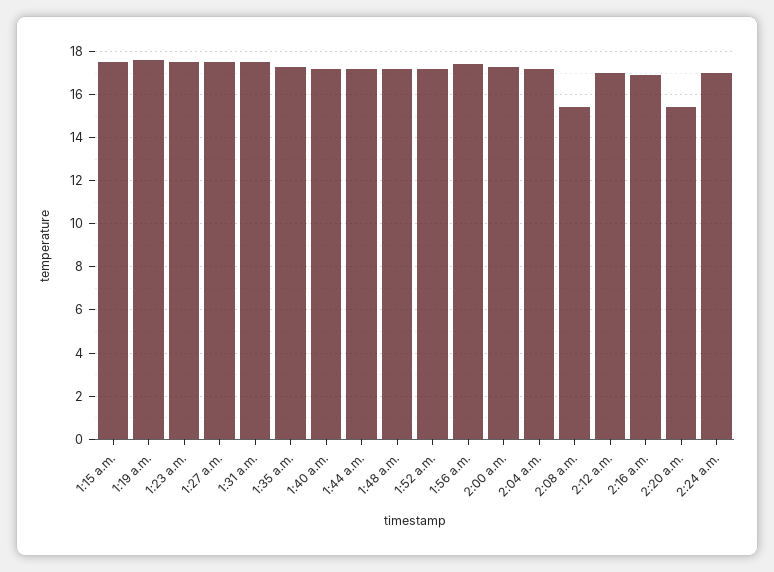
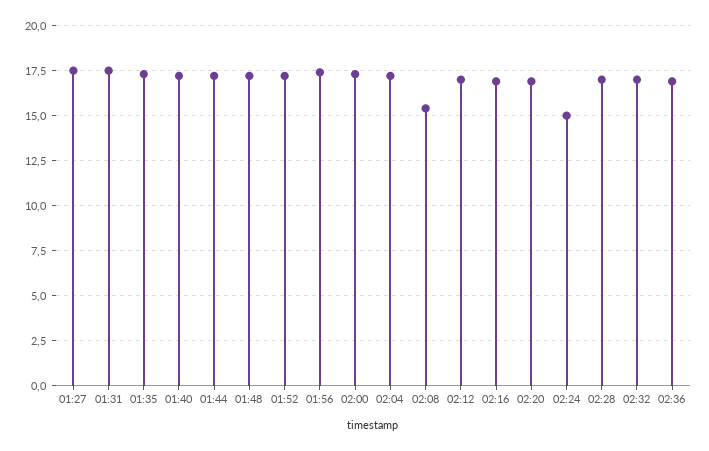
1:15 a.m.: 17.5 -> none
1:19 a.m.: 17.5 -> none
1:23 a.m.: 17.5 -> none
2:20 a.m.: 15.5 -> 17
2:24 a.m.: 17 -> 15
02:28: none -> 17
02:32: none -> 17
02:36: none -> 17

